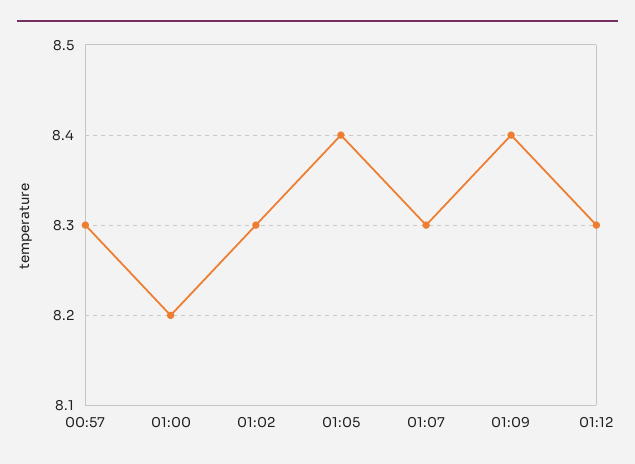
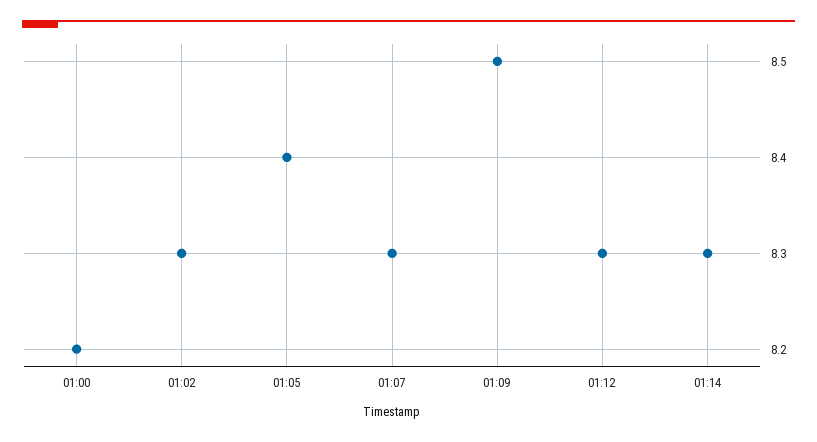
00:57: 8.3 -> none
01:09: 8.4 -> 8.5
01:14: none -> 8.3

